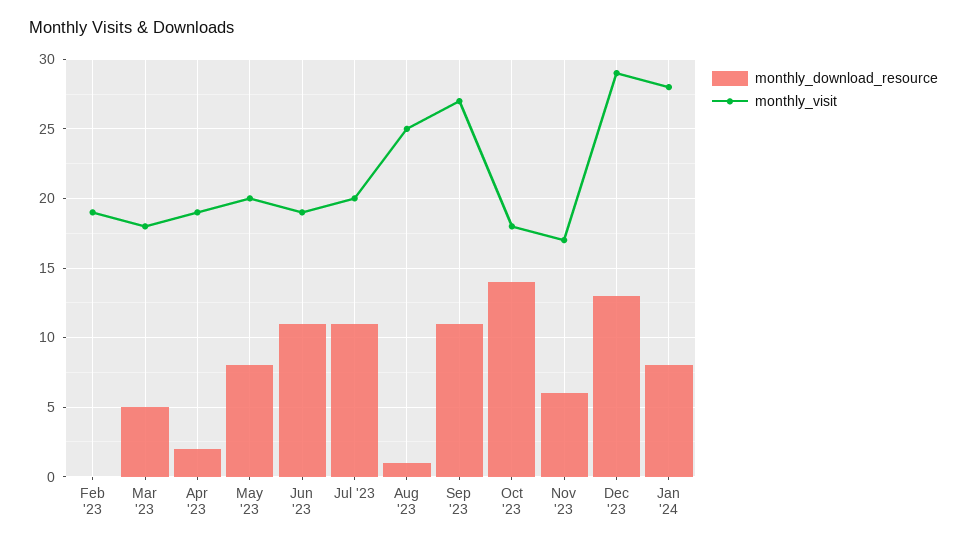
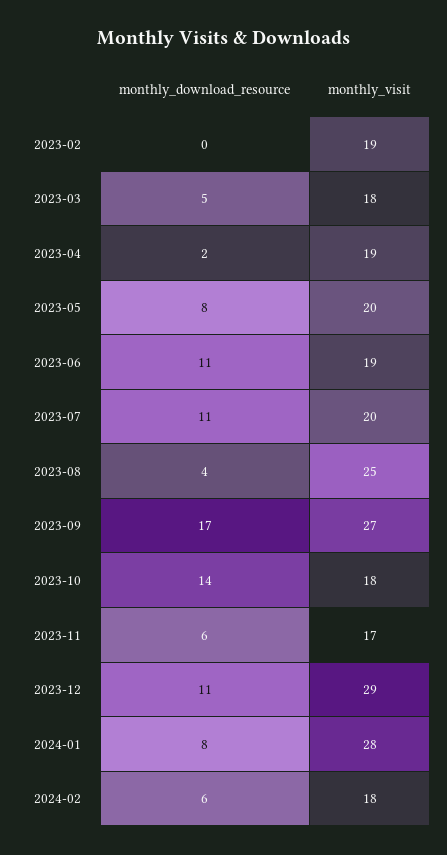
monthly_download_resource, Aug '23: 1 -> 4
monthly_download_resource, Sep '23: 11 -> 17
monthly_download_resource, Dec '23: 13 -> 11
monthly_download_resource, 2024-02: none -> 6
monthly_visit, 2024-02: none -> 18

